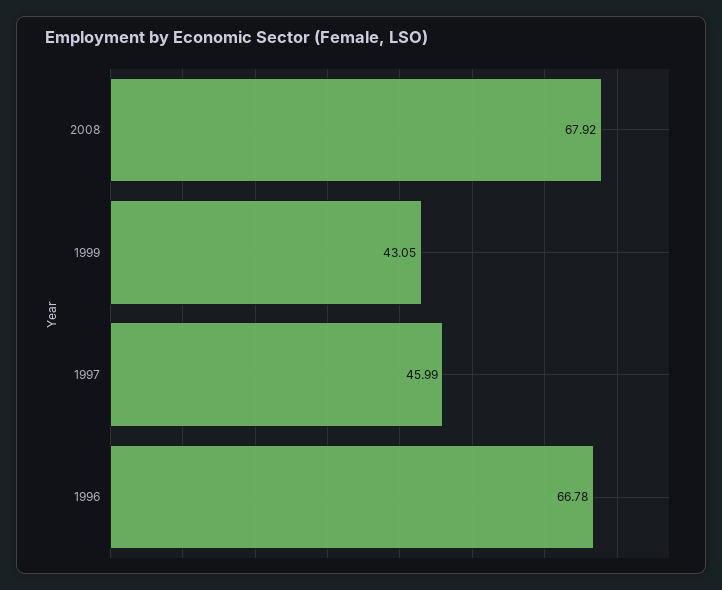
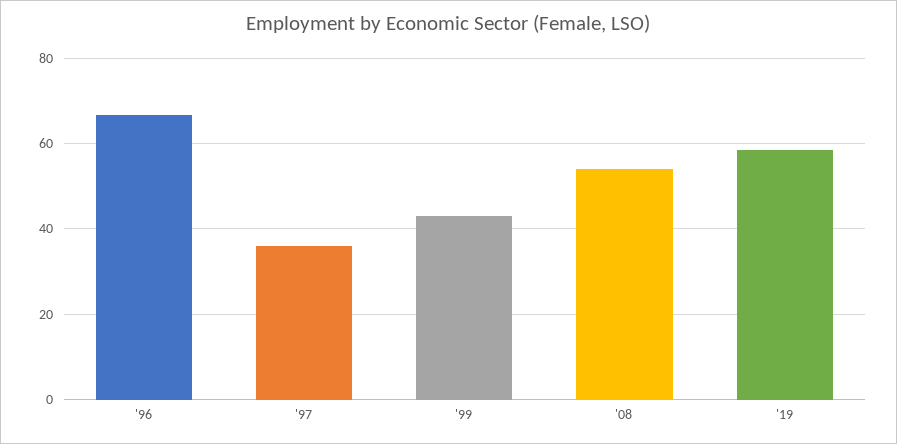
2008: 67.92 -> 54
1997: 45.99 -> 36
'19: none -> 58

